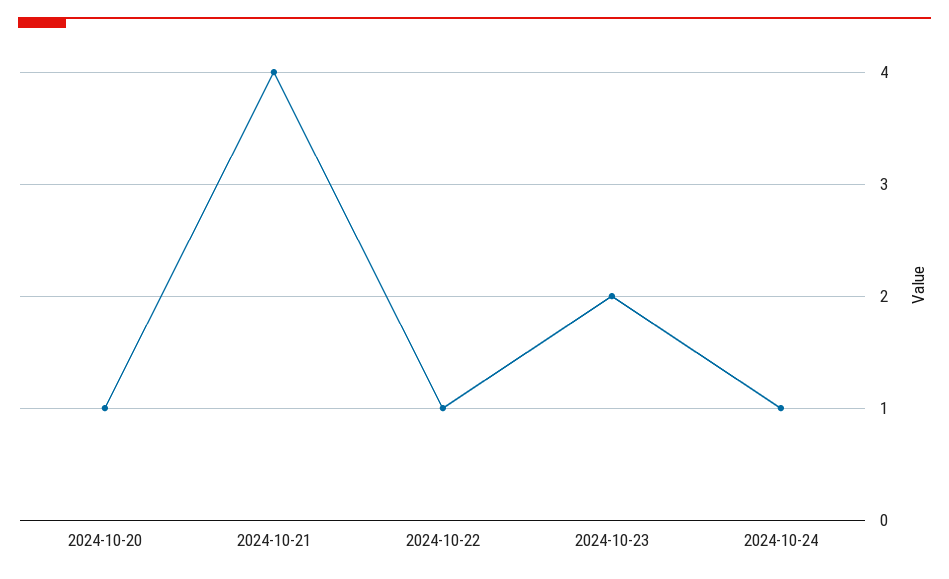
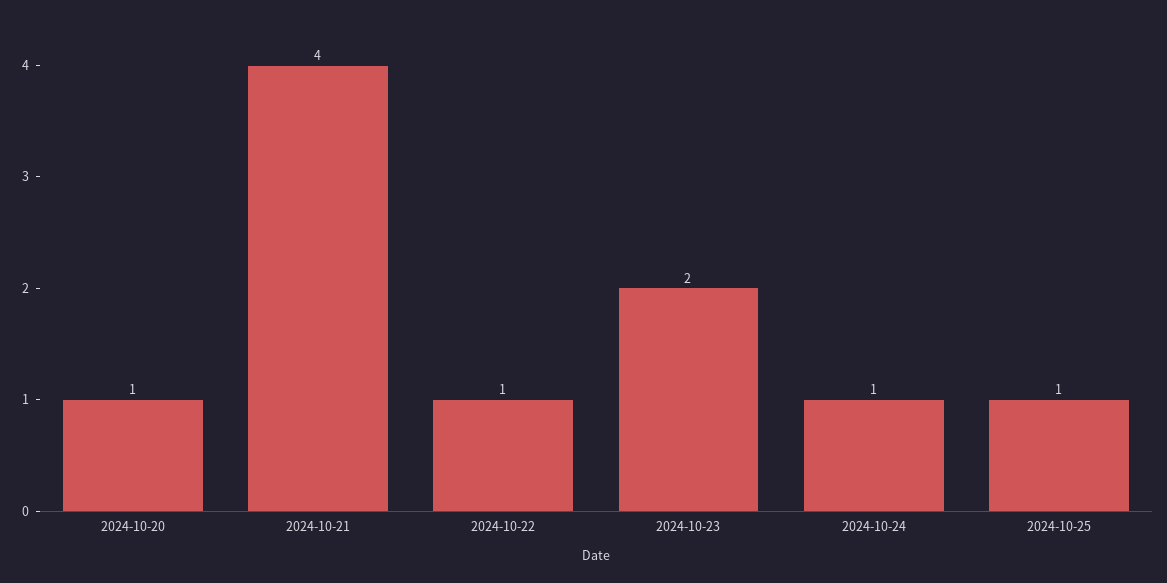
2024-10-25: none -> 1

